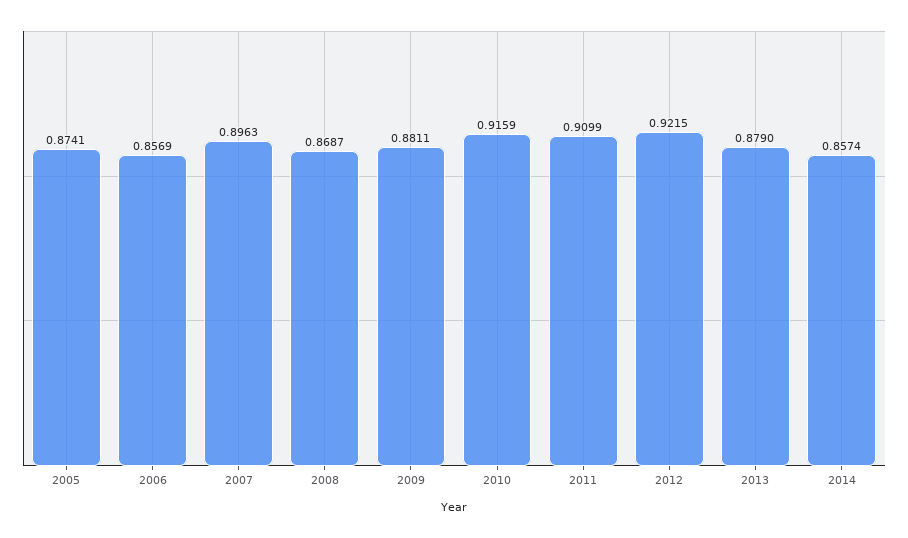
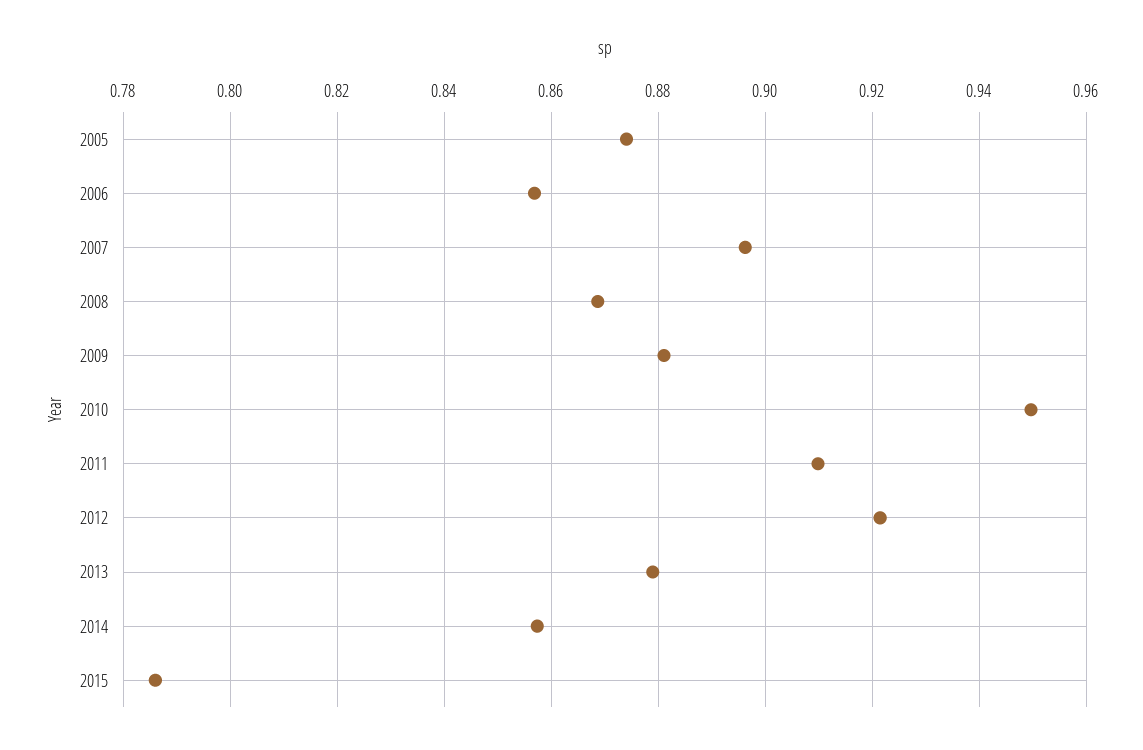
2010: 0.9159 -> 0.95
2015: none -> 0.786

